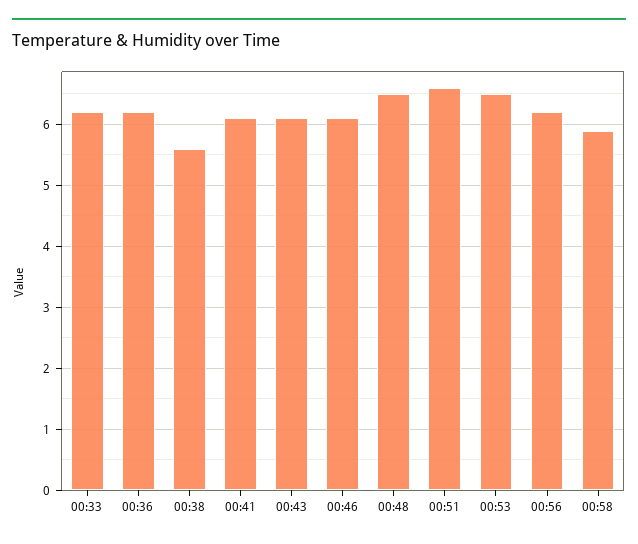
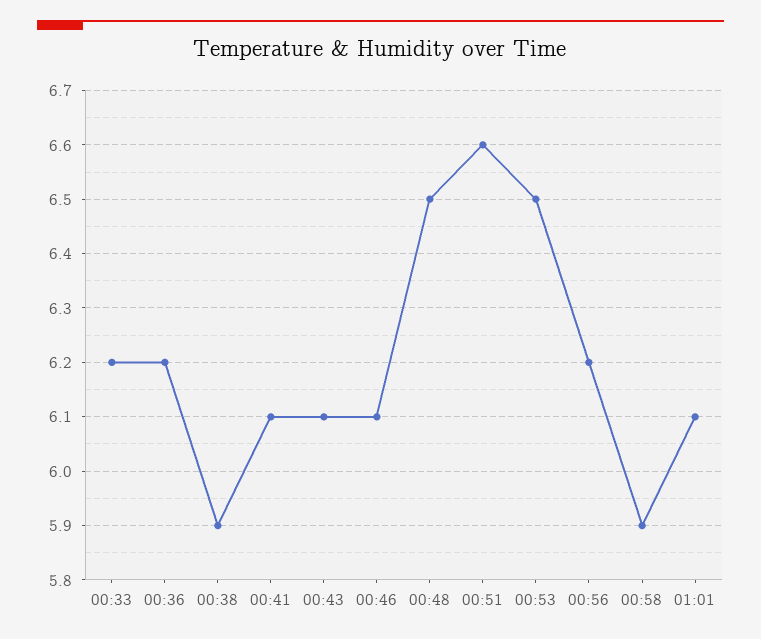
00:38: 5.6 -> 5.9
01:01: none -> 6.1

